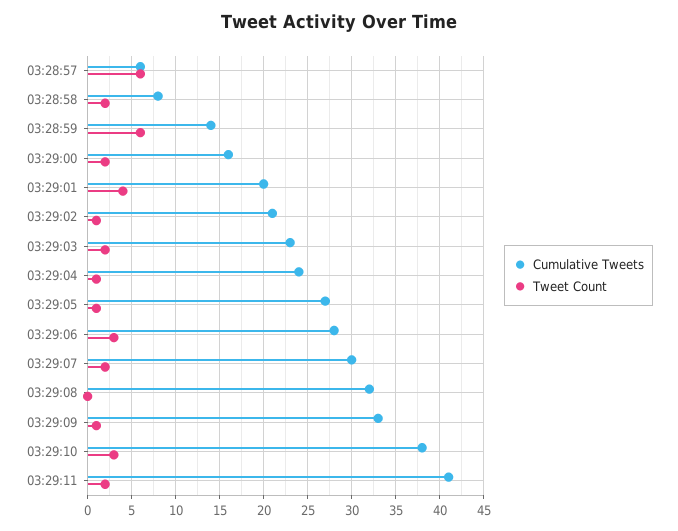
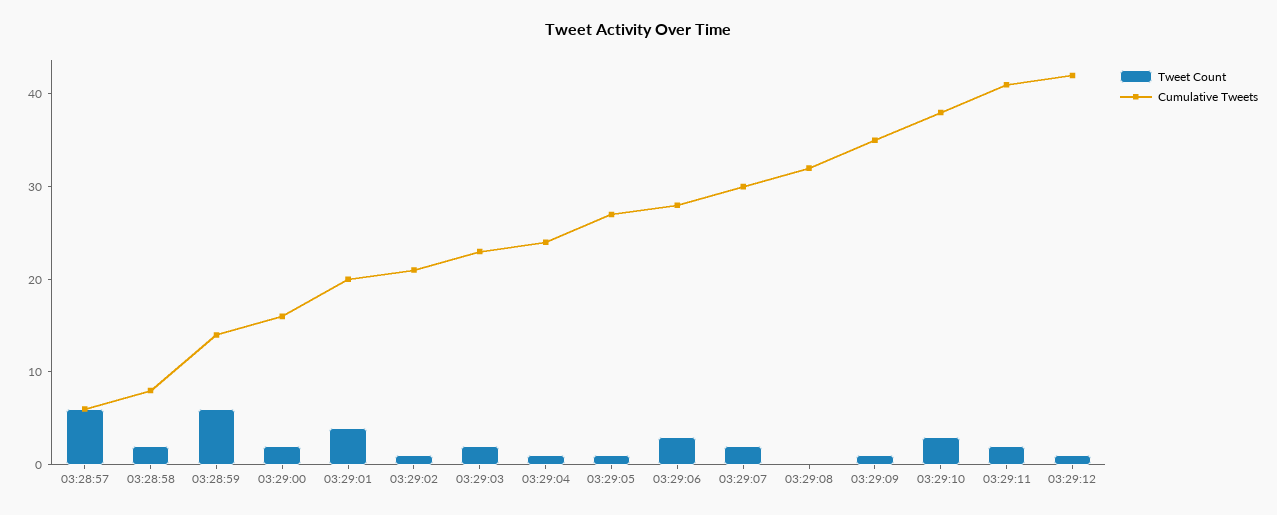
Cumulative Tweets, 03:29:09: 33 -> 35
Tweet Count, 03:29:12: none -> 1
Cumulative Tweets, 03:29:12: none -> 42

